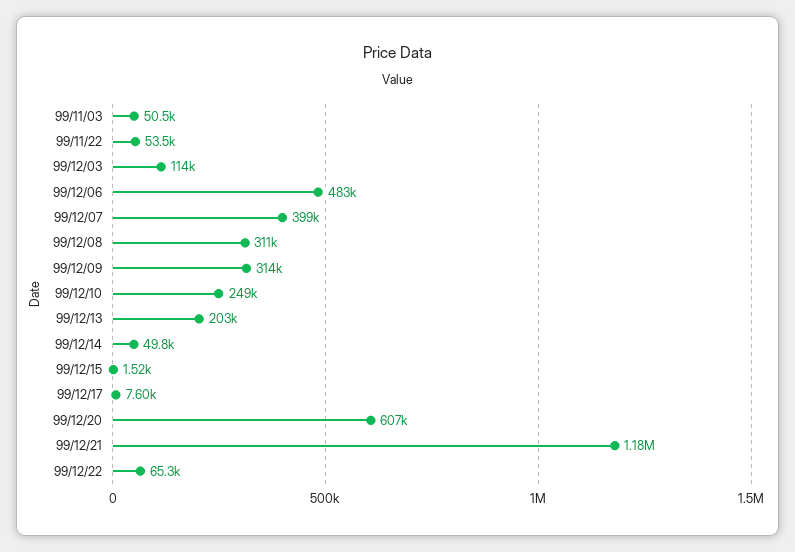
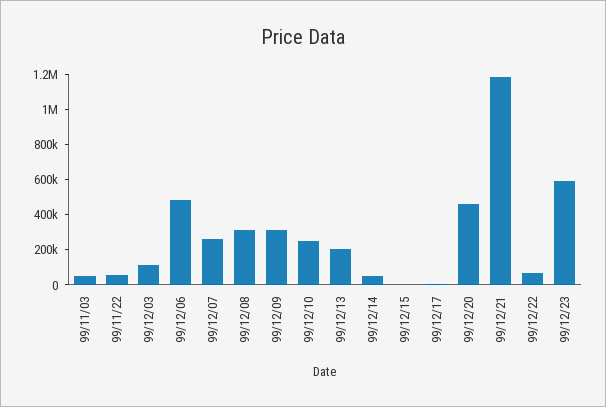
99/12/07: 399000 -> 250000
99/12/20: 607000 -> 450000
99/12/23: none -> 600000

